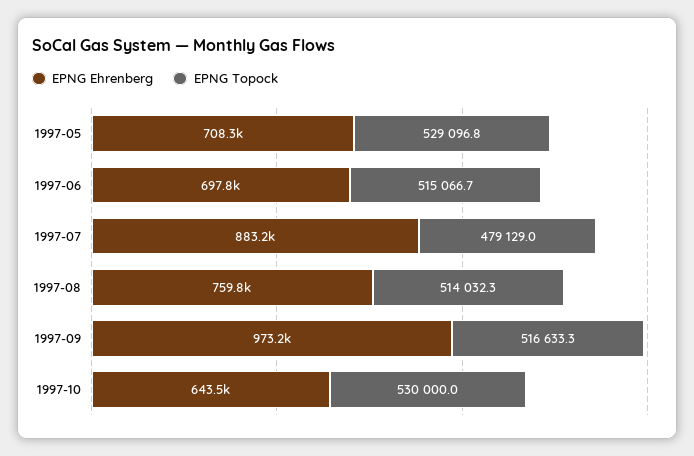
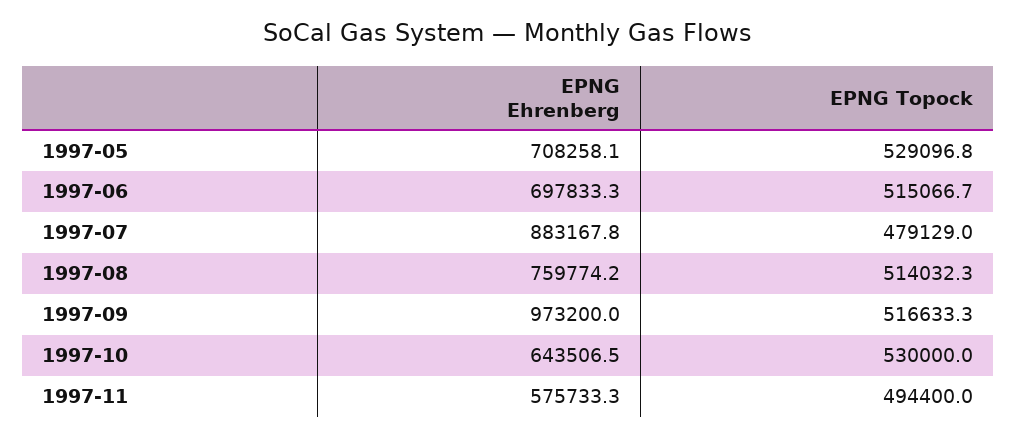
EPNG Ehrenberg, 1997-11: none -> 575733.3
EPNG Topock, 1997-11: none -> 494400

